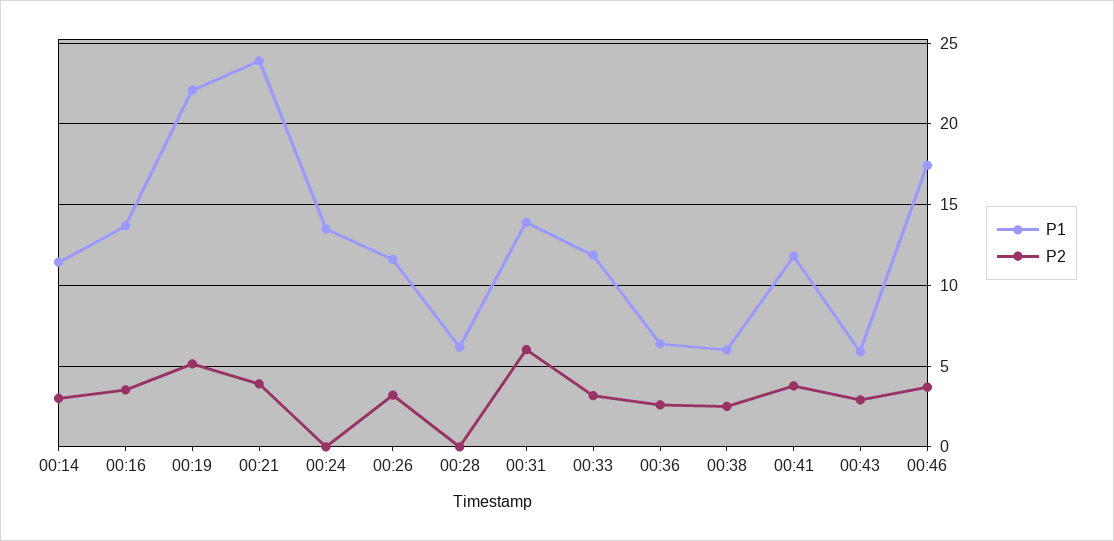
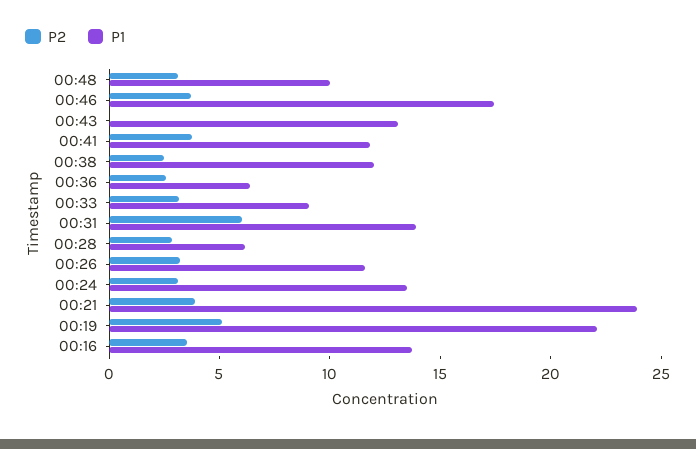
P1, 00:14: 11.5 -> none
P2, 00:14: 3 -> none
P2, 00:24: 0 -> 3
P2, 00:28: 0 -> 3
P1, 00:33: 12 -> 9
P1, 00:38: 6 -> 12
P1, 00:43: 6 -> 13
P2, 00:43: 3 -> 0
P2, 00:48: none -> 3
P1, 00:48: none -> 10

